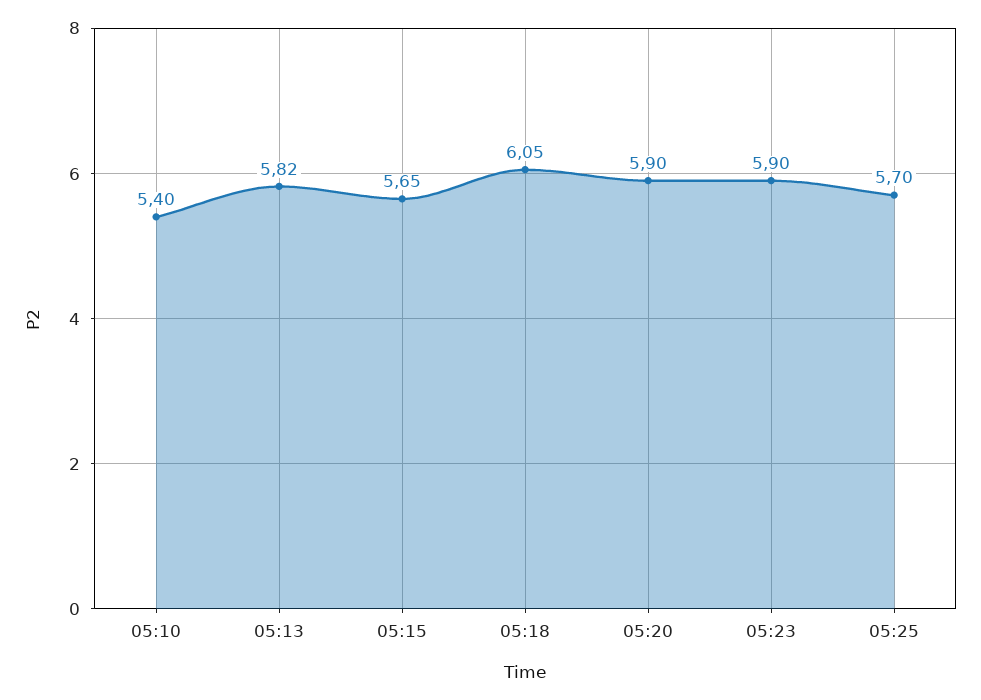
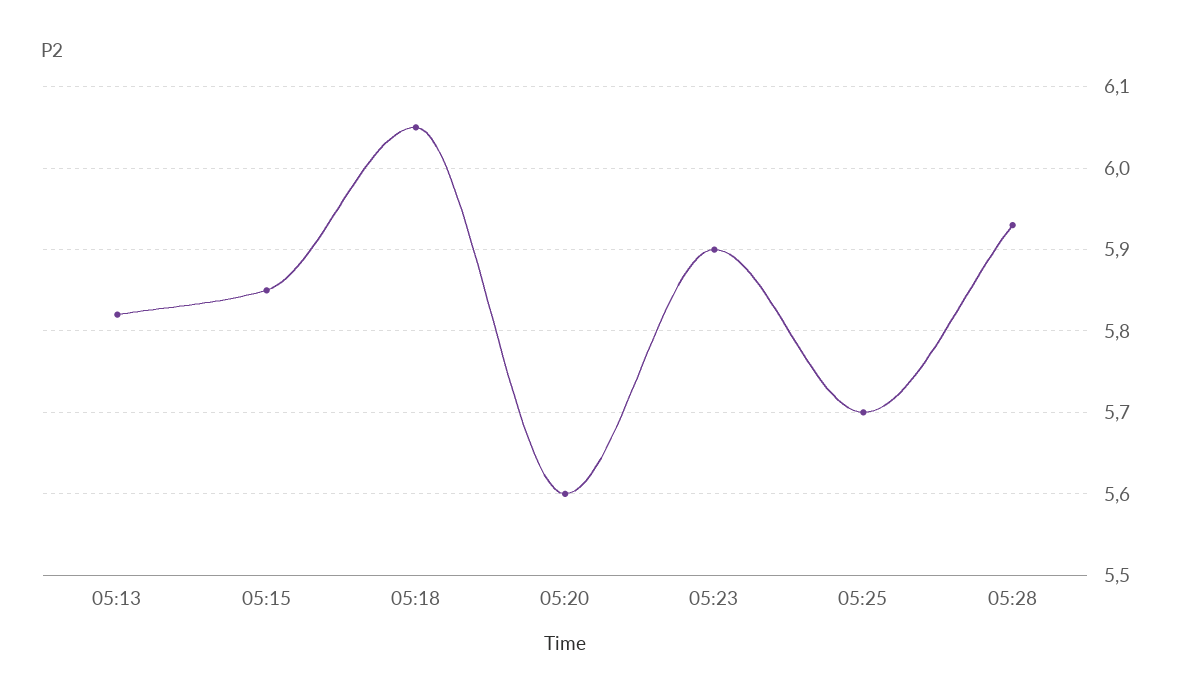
05:10: 5.4 -> none
05:15: 5.65 -> 5.85
05:20: 5.9 -> 5.6
05:28: none -> 5.93

